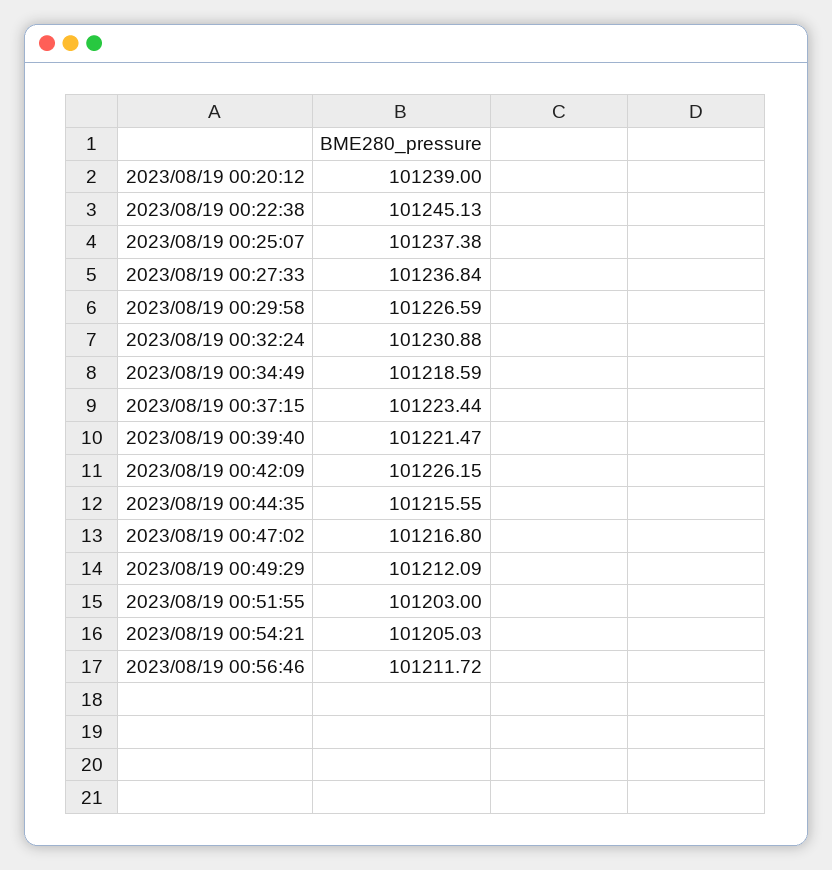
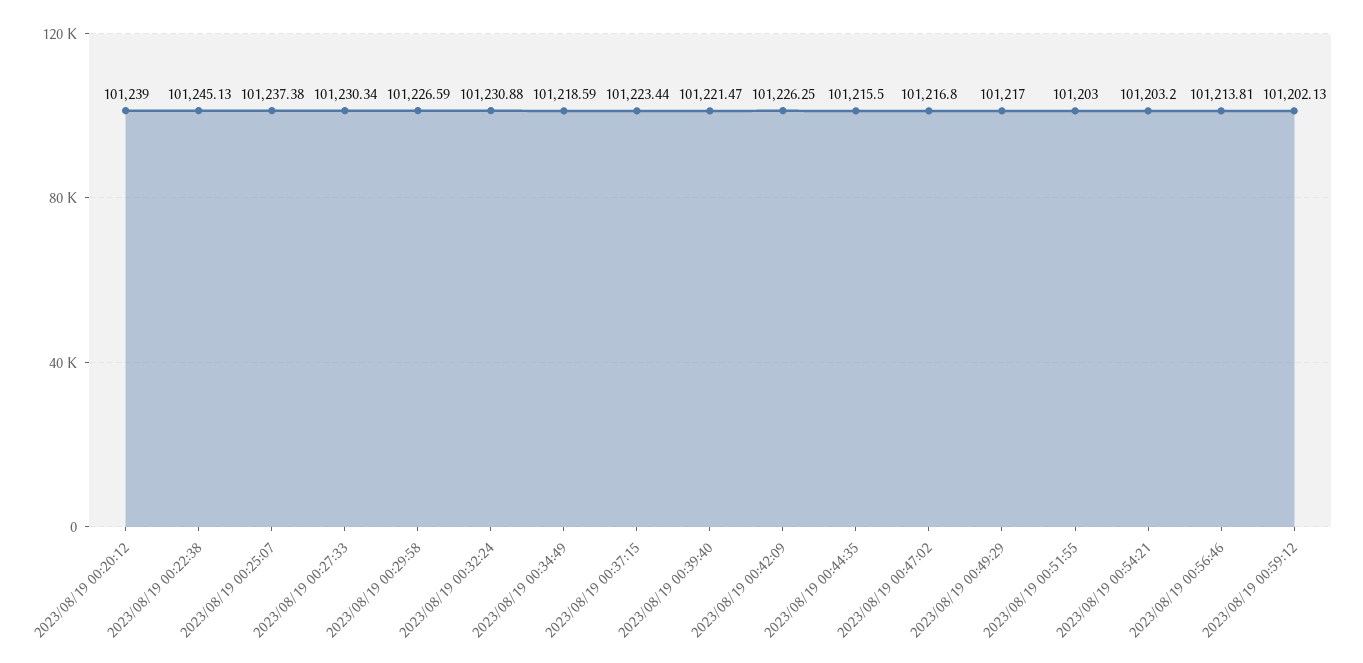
2023/08/19 00:27:33: 101236.84 -> 101230.34
2023/08/19 00:42:09: 101226.15 -> 101226.25
2023/08/19 00:44:35: 101215.55 -> 101215.5
2023/08/19 00:49:29: 101212.09 -> 101217
2023/08/19 00:54:21: 101205.03 -> 101203.2
2023/08/19 00:56:46: 101211.72 -> 101213.81
2023/08/19 00:59:12: none -> 101202.13

